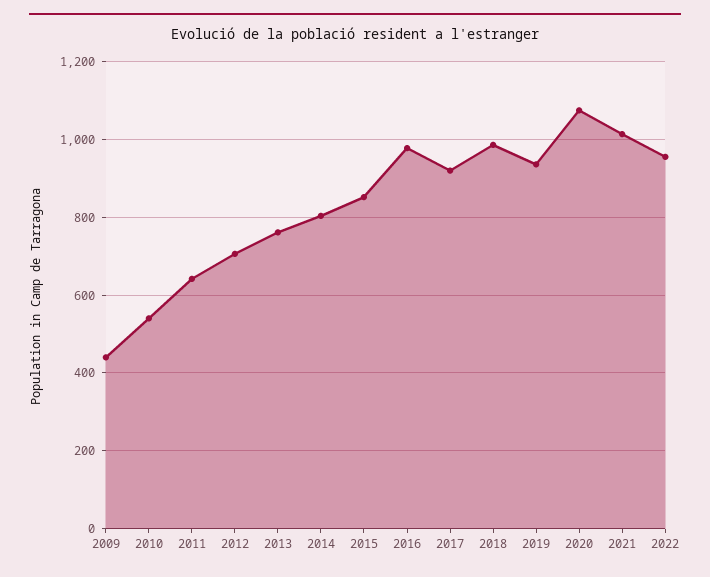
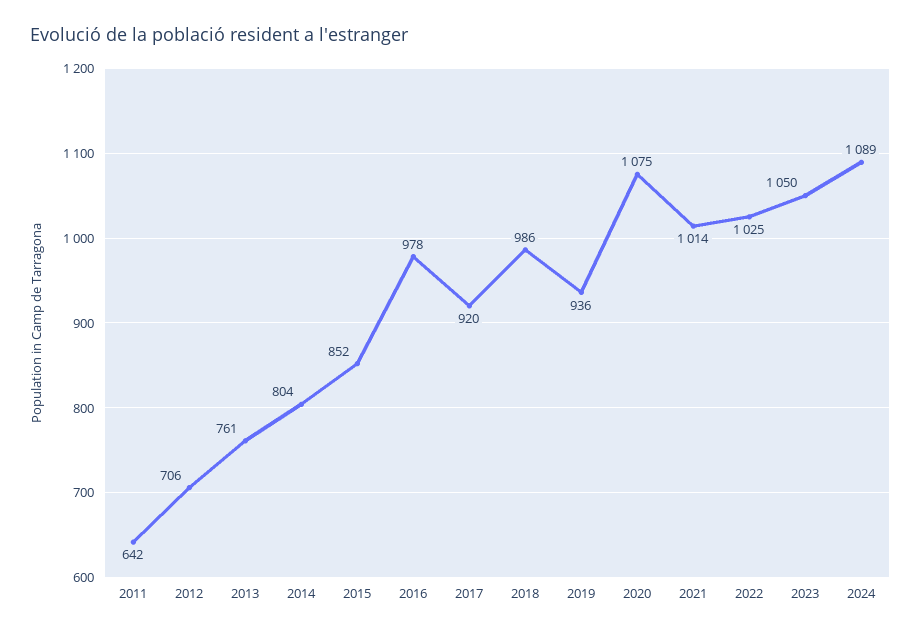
2009: 440 -> none
2010: 540 -> none
2022: 960 -> 1025
2023: none -> 1050
2024: none -> 1089

